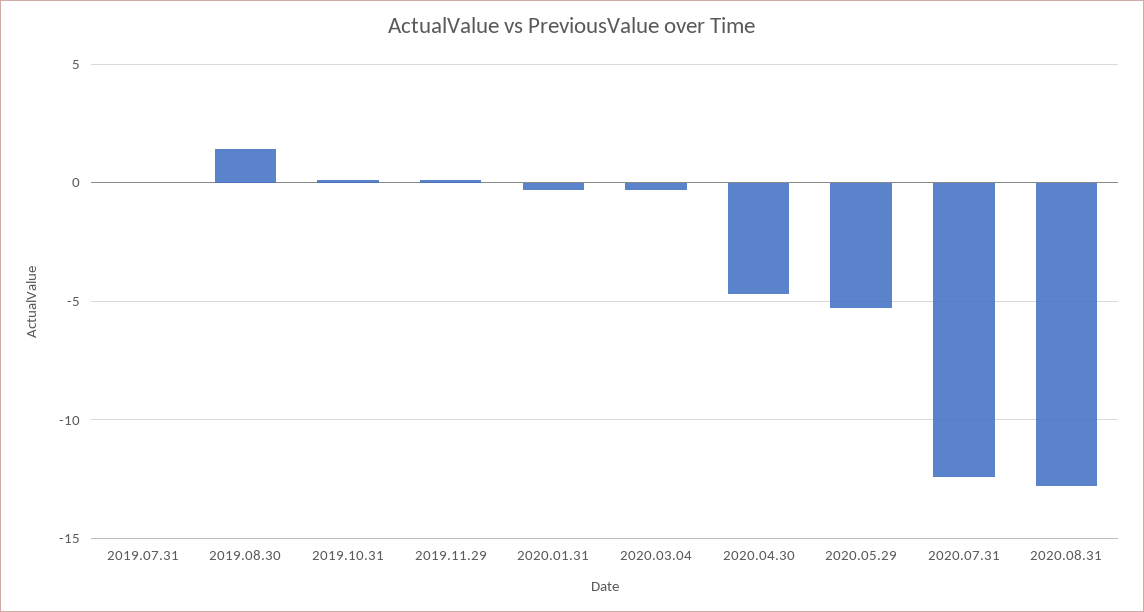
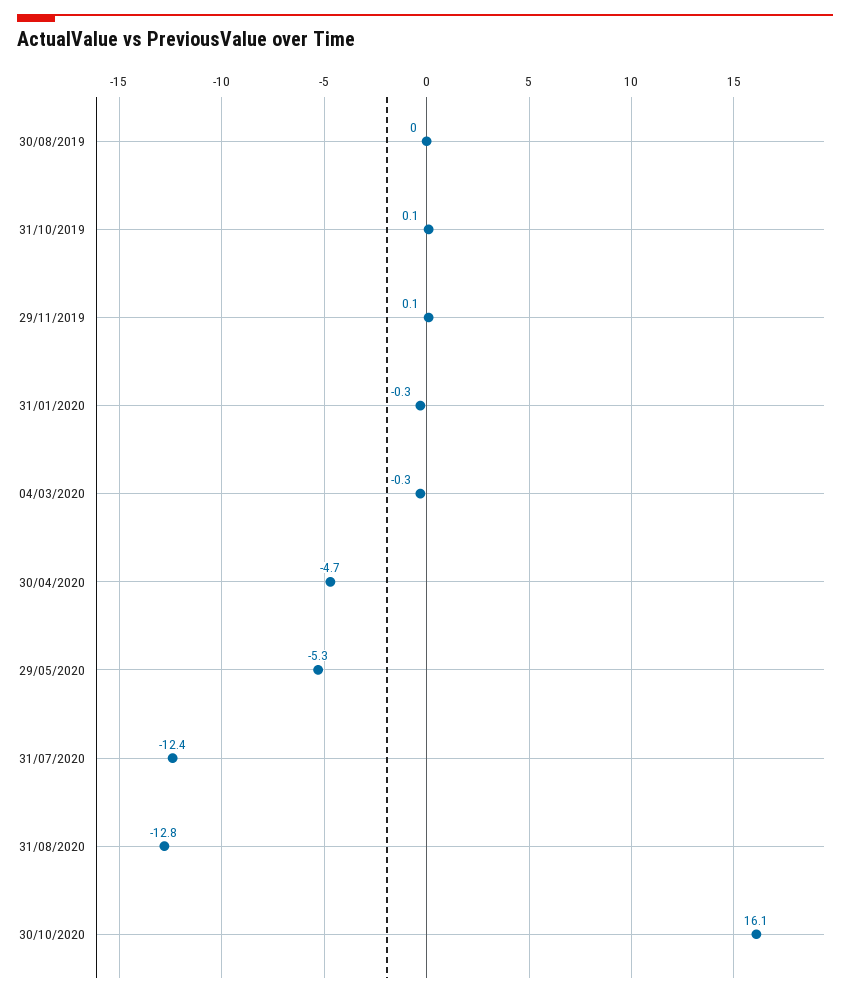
2019.07.31: 0 -> none
2019.08.30: 1.5 -> 0
30/10/2020: none -> 16.1

